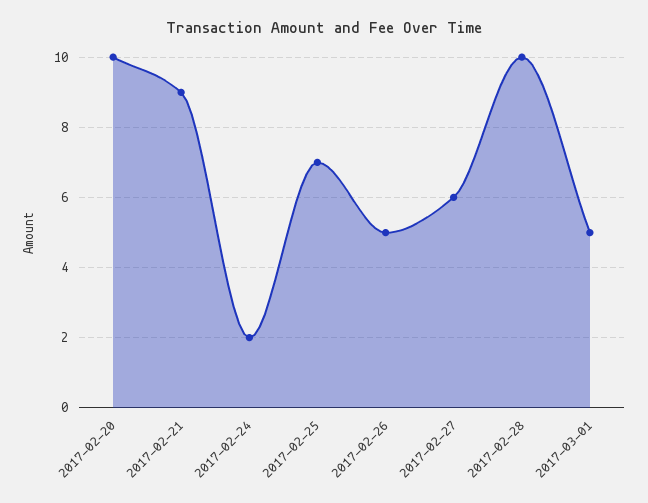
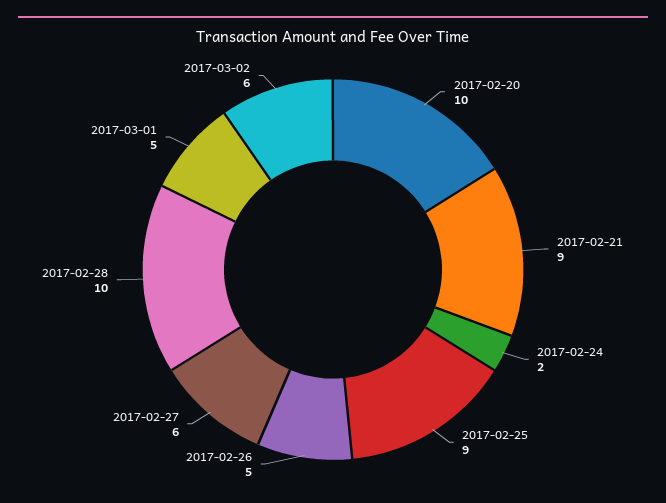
2017-02-25: 7 -> 9
2017-03-02: none -> 6

